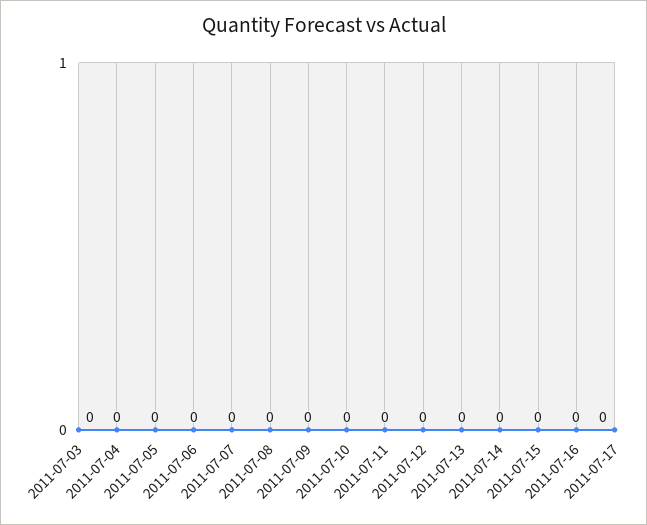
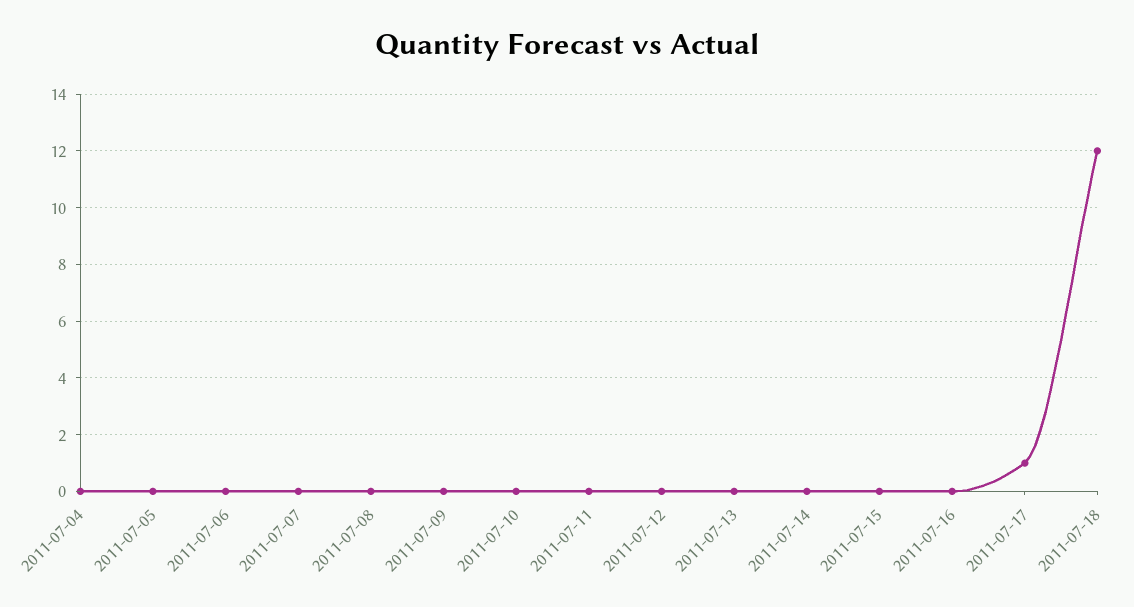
2011-07-03: 0 -> none
2011-07-17: 0 -> 1
2011-07-18: none -> 12

